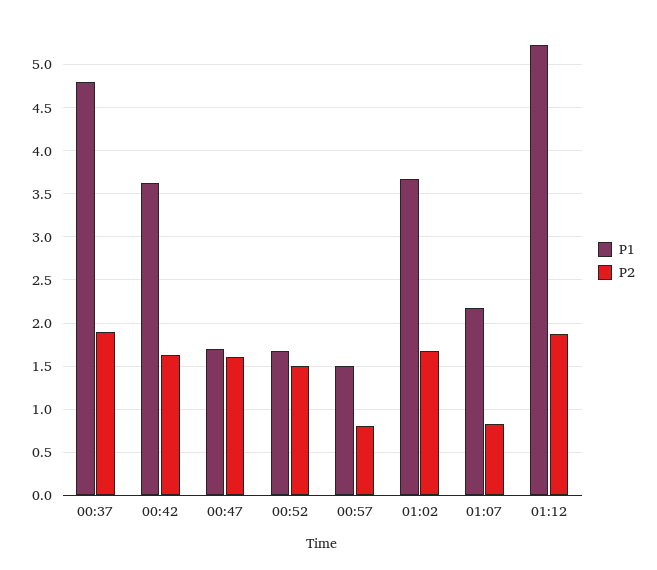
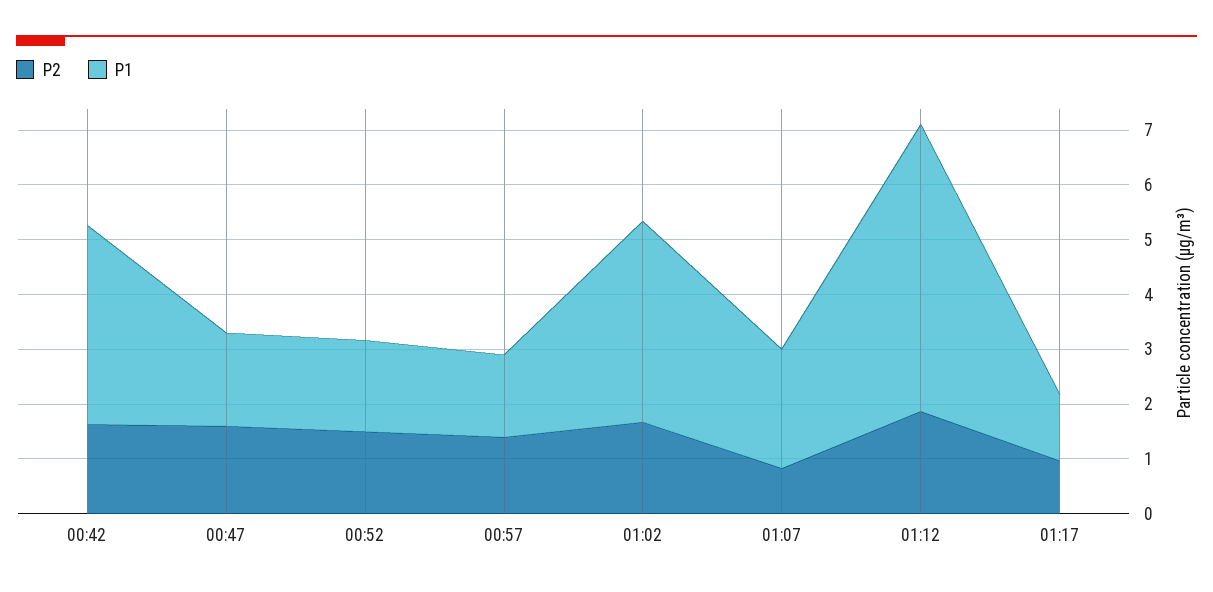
P1, 00:37: 4.8 -> none
P2, 00:37: 1.9 -> none
P2, 00:57: 0.8 -> 1.4
P2, 01:17: none -> 1
P1, 01:17: none -> 1.2

